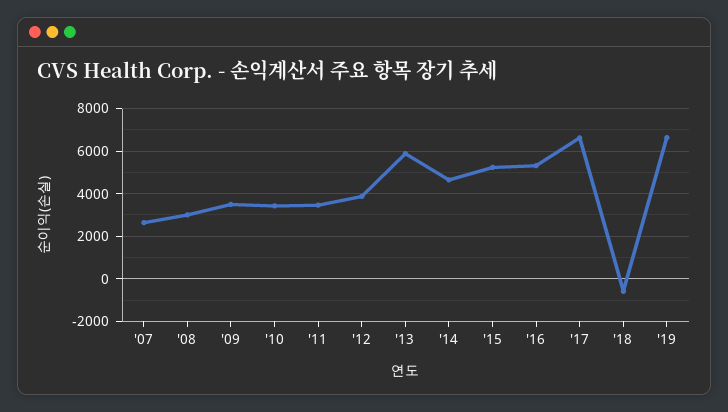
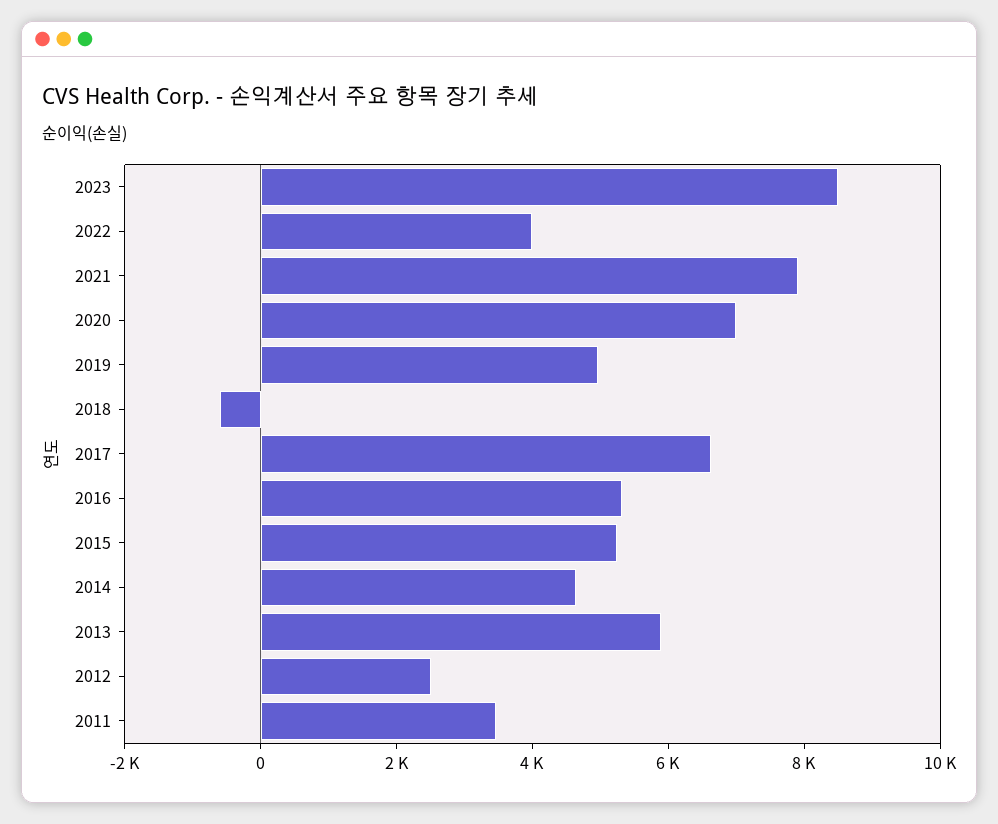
'07: 2500 -> none
'08: 3000 -> none
'09: 3500 -> none
'10: 3500 -> none
'12: 4000 -> 2500
'19: 6500 -> 5000
2023: none -> 8500
2022: none -> 4000
2021: none -> 8000
2020: none -> 7000

